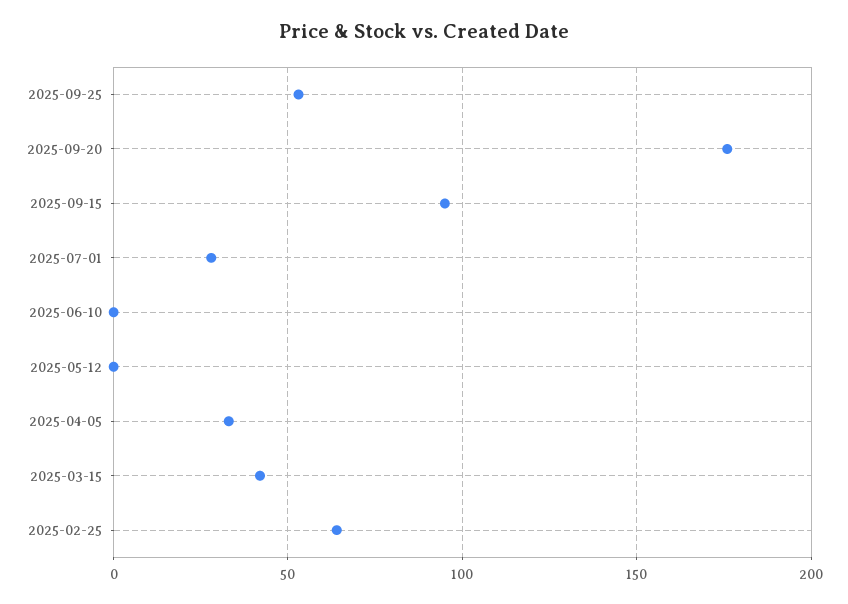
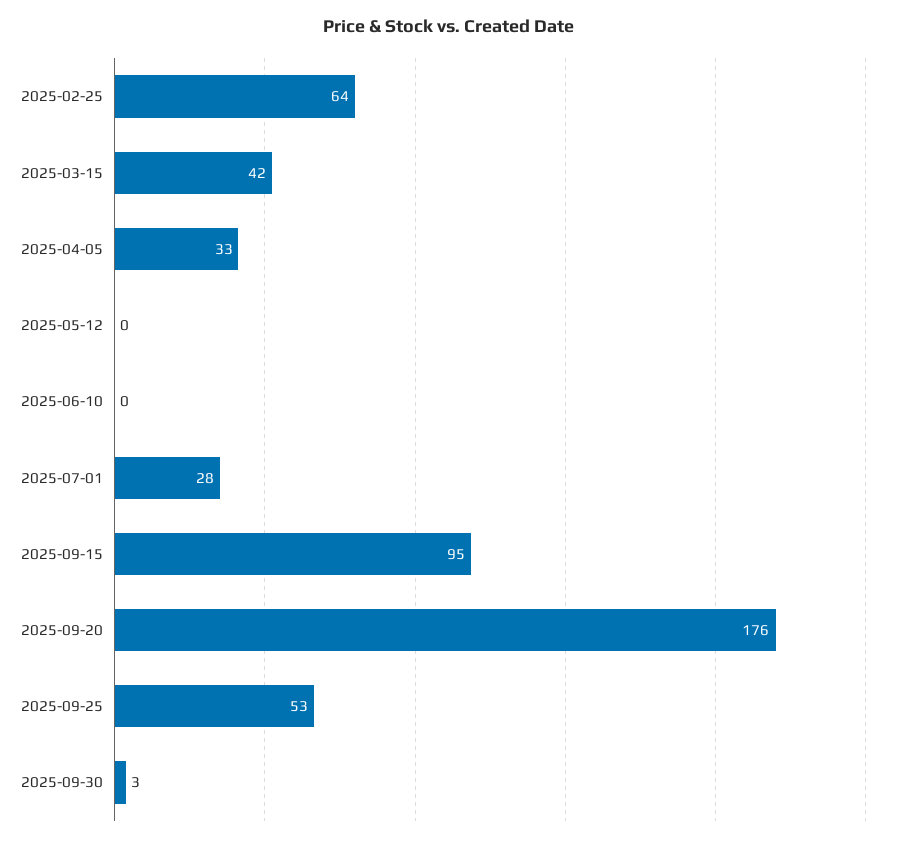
2025-09-30: none -> 3

